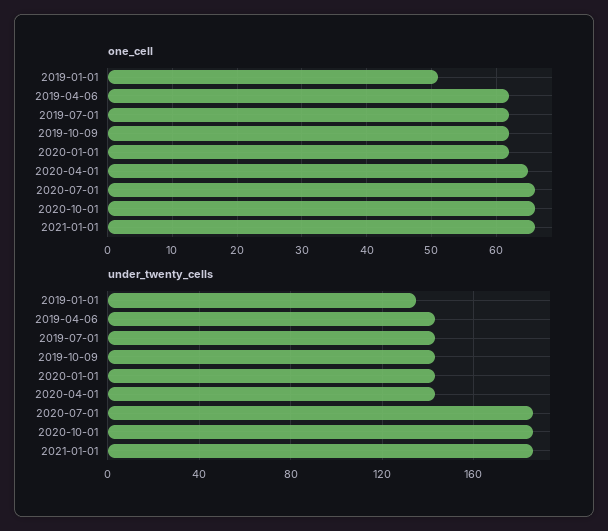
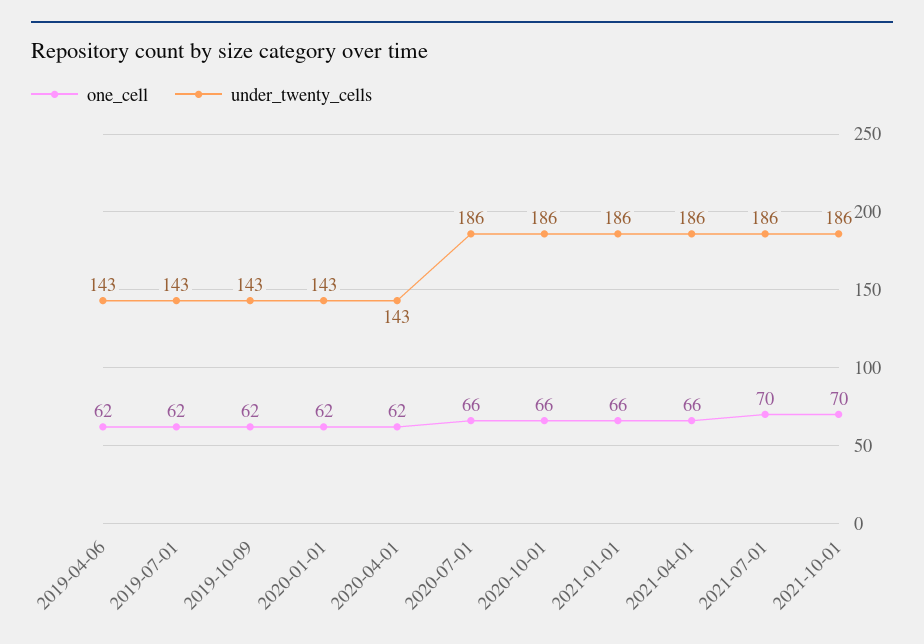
one_cell, 2019-01-01: 51 -> none
one_cell, 2020-04-01: 65 -> 62
under_twenty_cells, 2019-01-01: 135 -> none
one_cell, 2021-04-01: none -> 66
under_twenty_cells, 2021-04-01: none -> 186
one_cell, 2021-07-01: none -> 70
under_twenty_cells, 2021-07-01: none -> 186
one_cell, 2021-10-01: none -> 70
under_twenty_cells, 2021-10-01: none -> 186

